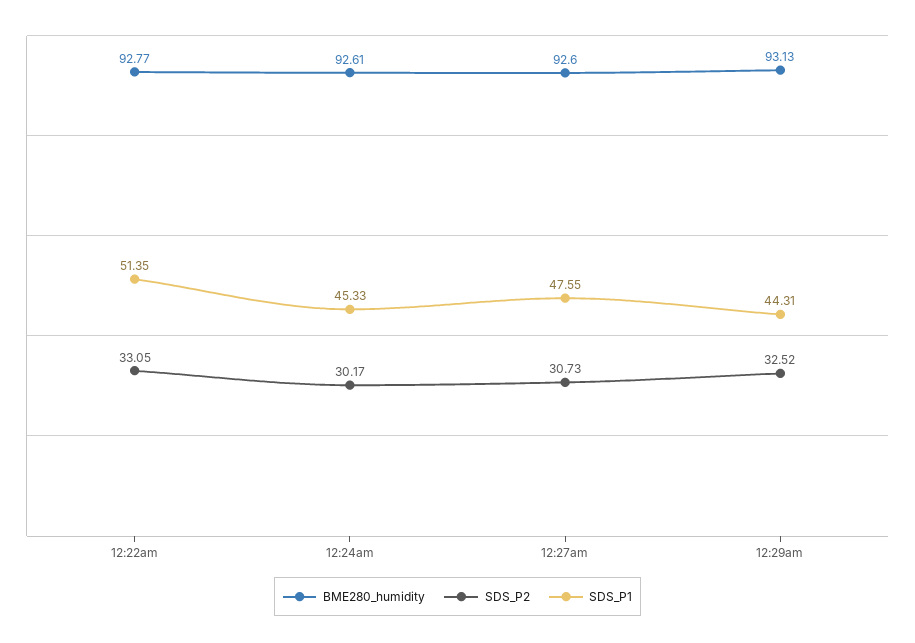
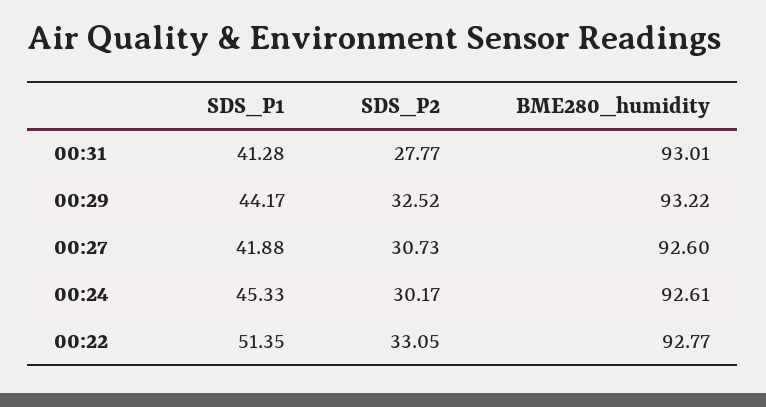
SDS_P1, 12:27am: 47.55 -> 41.88
BME280_humidity, 12:29am: 93.13 -> 93.22
SDS_P1, 12:29am: 44.31 -> 44.17
SDS_P1, 00:31: none -> 41.28
SDS_P2, 00:31: none -> 27.77
BME280_humidity, 00:31: none -> 93.01

